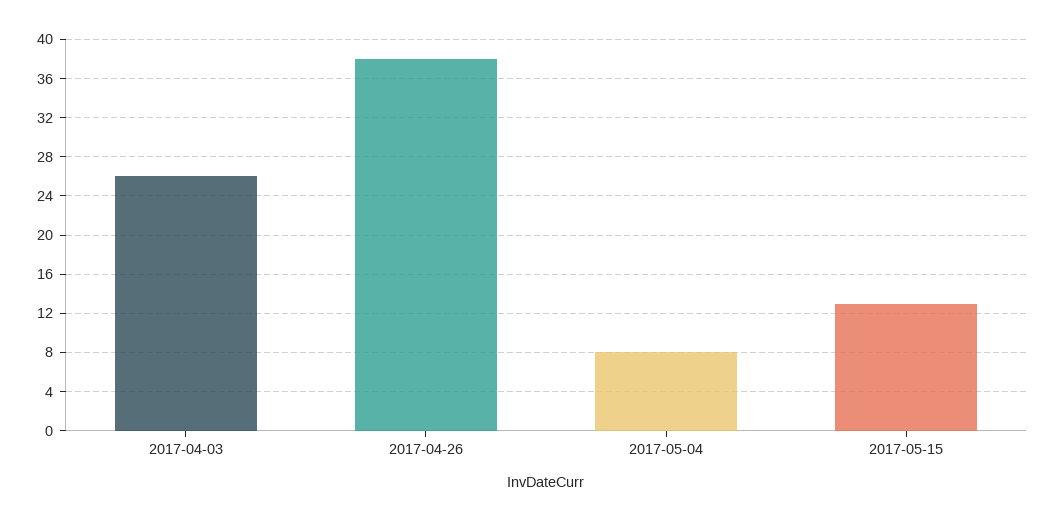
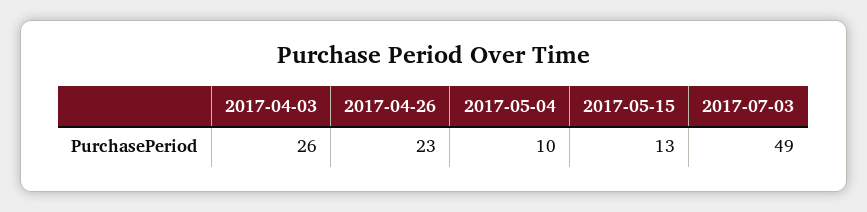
2017-04-26: 38 -> 23
2017-05-04: 8 -> 10
2017-07-03: none -> 49

